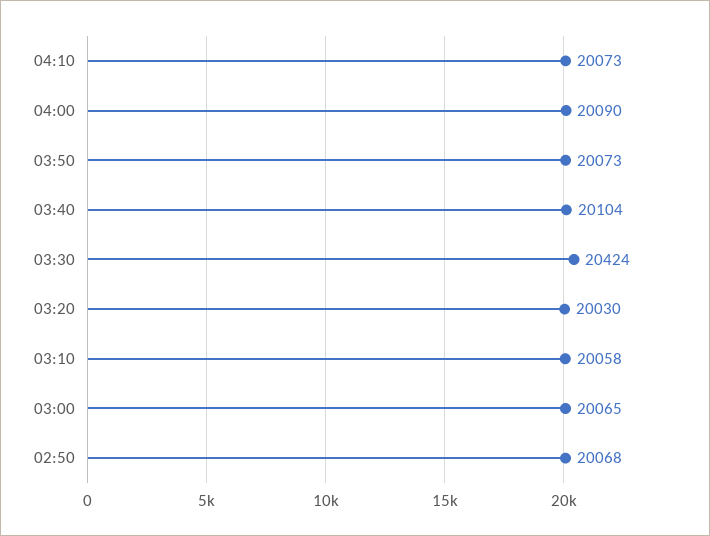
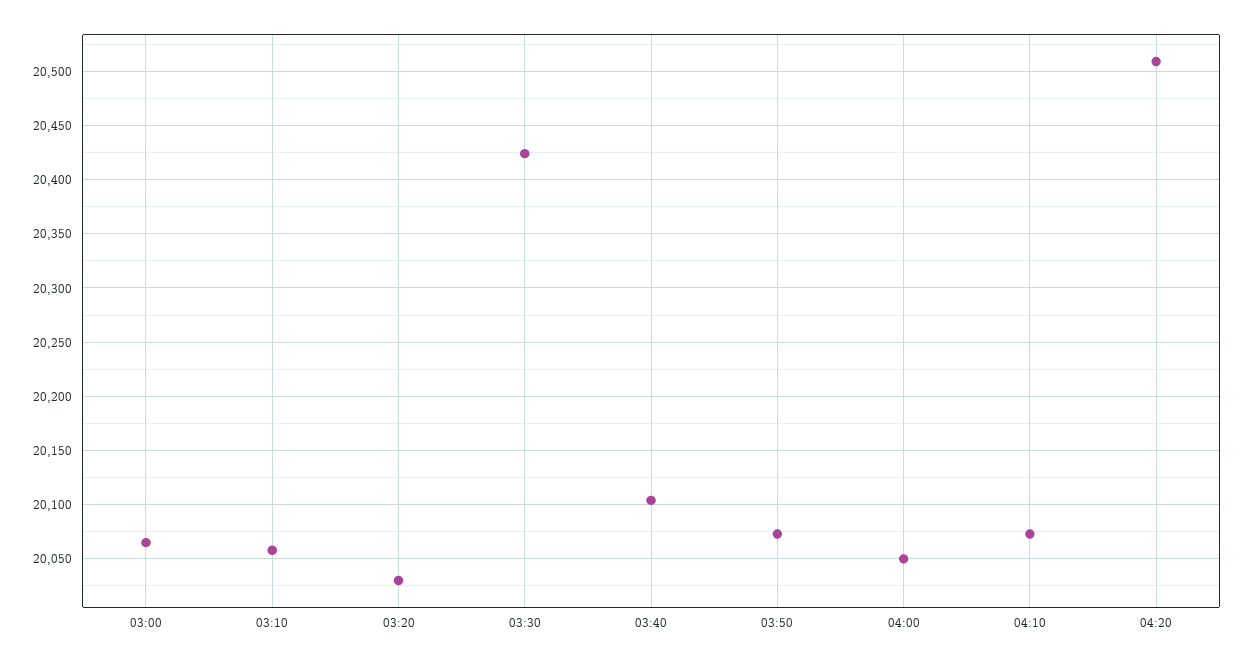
04:00: 20090 -> 20050
02:50: 20068 -> none
04:20: none -> 20510

